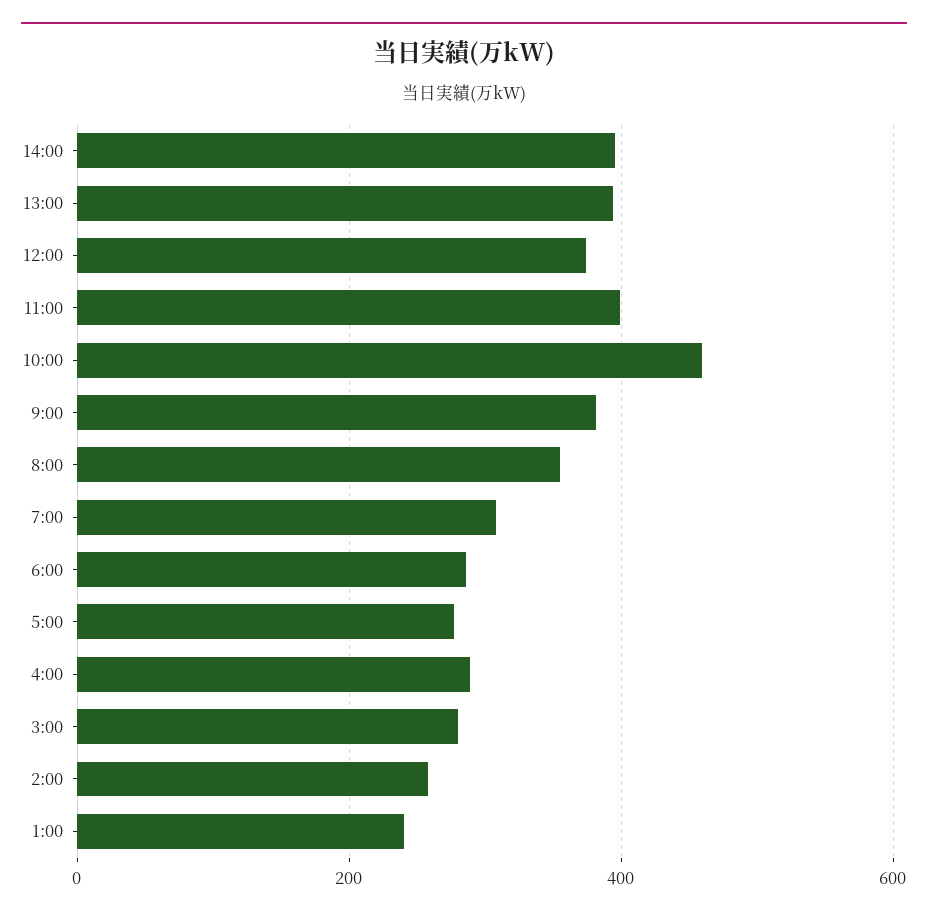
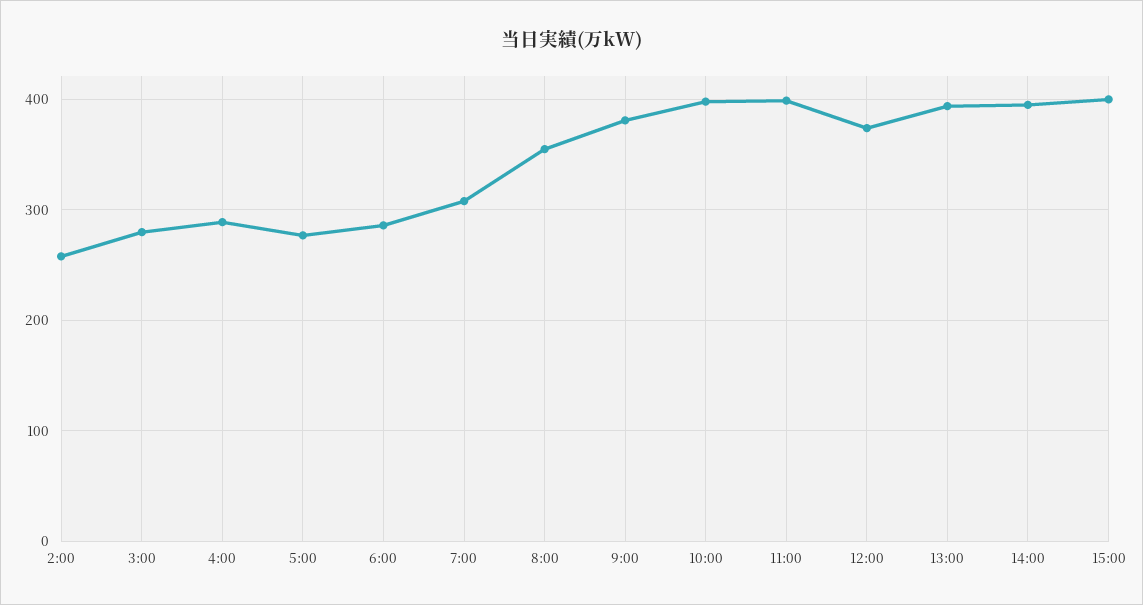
10:00: 460 -> 400
1:00: 240 -> none
15:00: none -> 400

